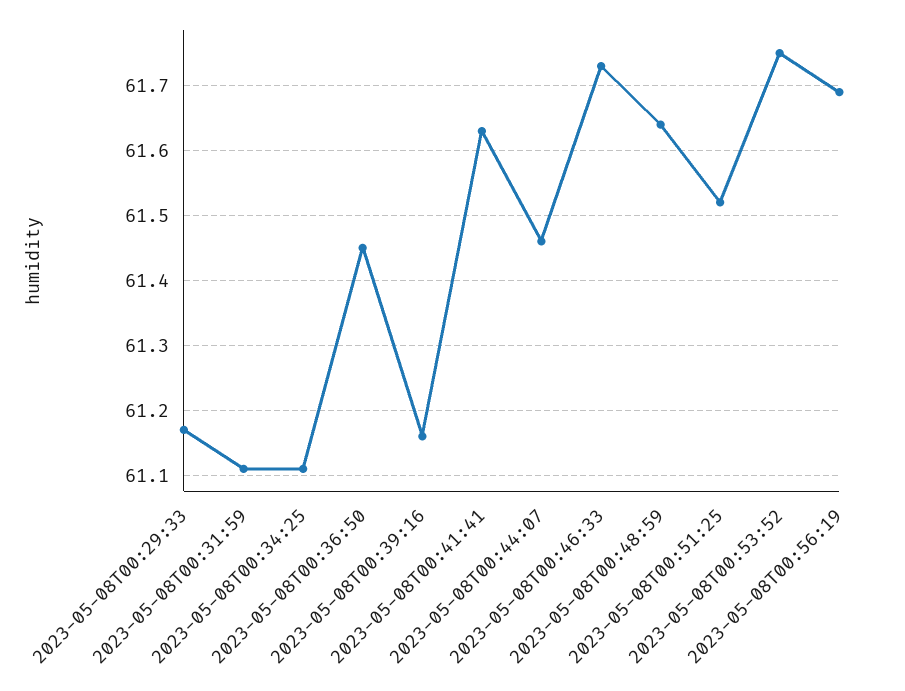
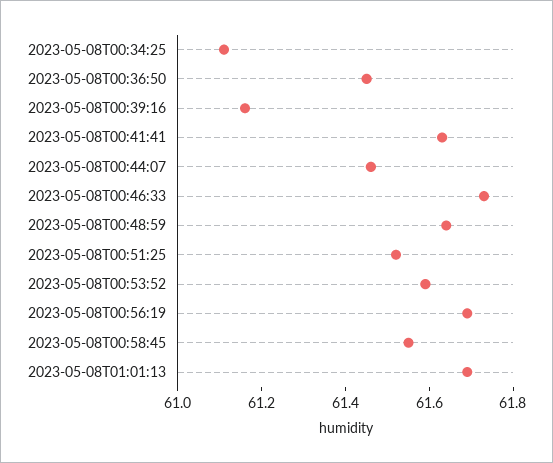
2023-05-08T00:29:33: 61.17 -> none
2023-05-08T00:31:59: 61.11 -> none
2023-05-08T00:53:52: 61.75 -> 61.6
2023-05-08T00:58:45: none -> 61.55
2023-05-08T01:01:13: none -> 61.7

